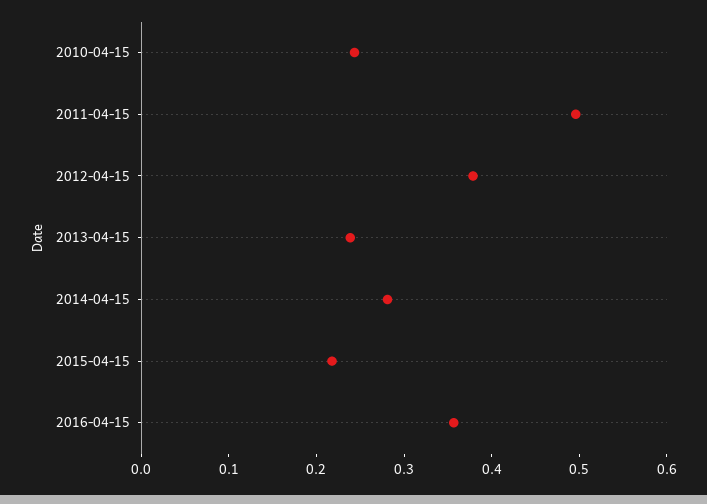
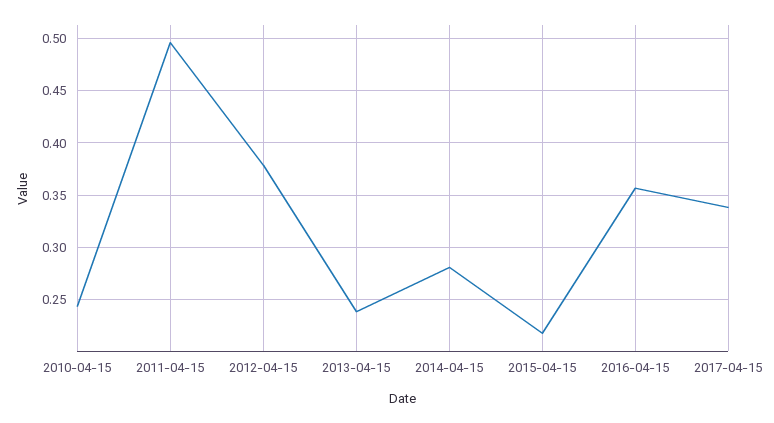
2017-04-15: none -> 0.34

